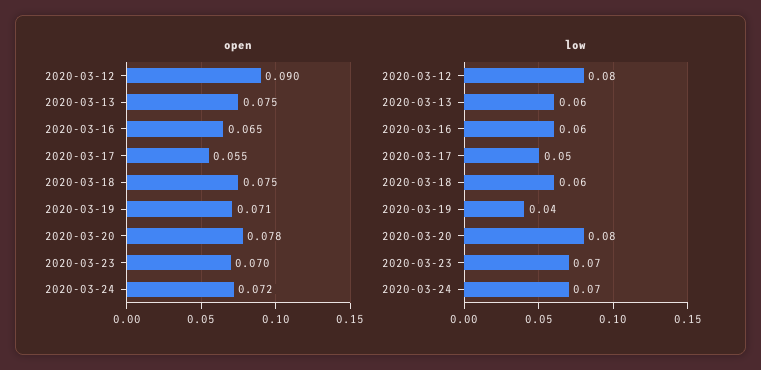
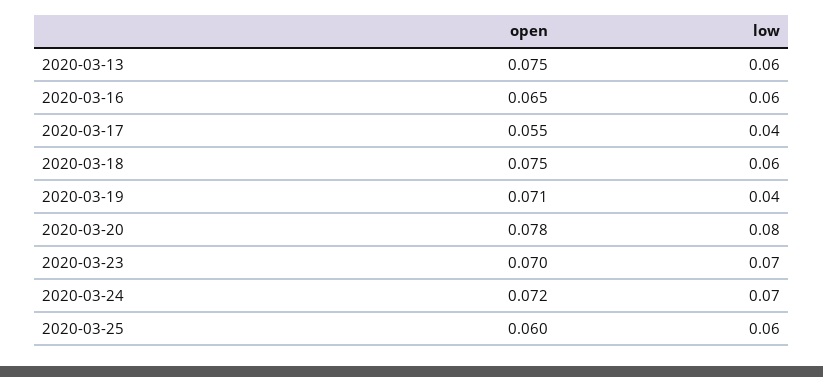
open, 2020-03-12: 0.09 -> none
low, 2020-03-12: 0.08 -> none
low, 2020-03-17: 0.05 -> 0.04
open, 2020-03-25: none -> 0.06
low, 2020-03-25: none -> 0.06

